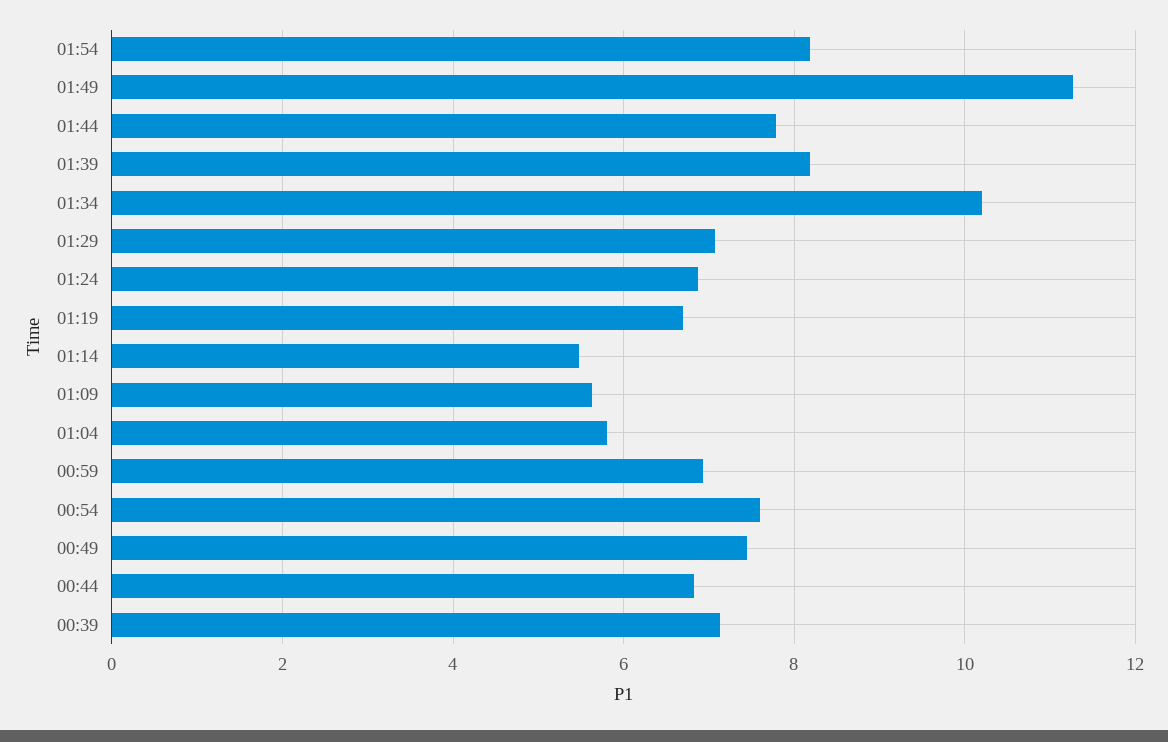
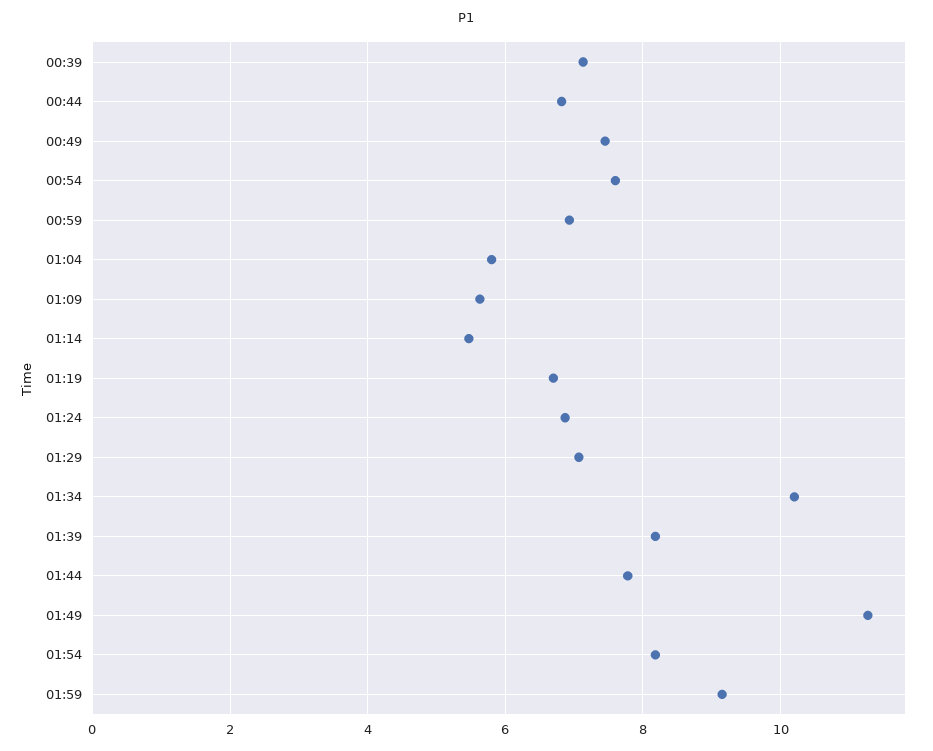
01:59: none -> 9.2

